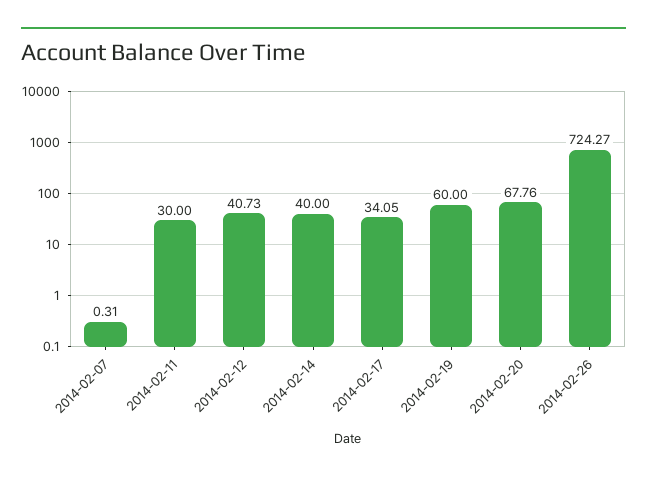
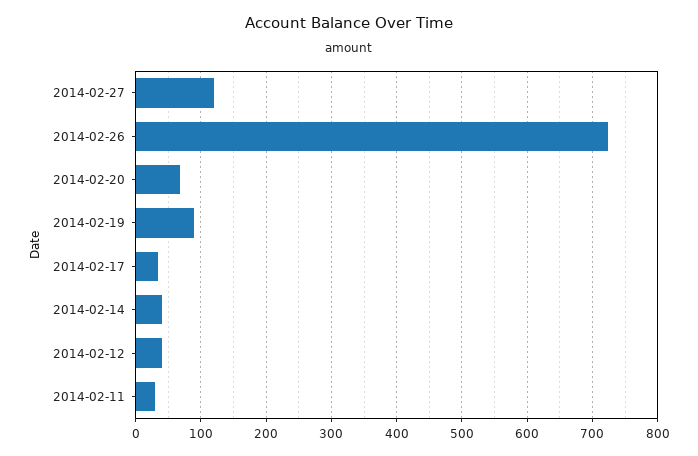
2014-02-07: 0.31 -> none
2014-02-19: 60 -> 90
2014-02-27: none -> 120

